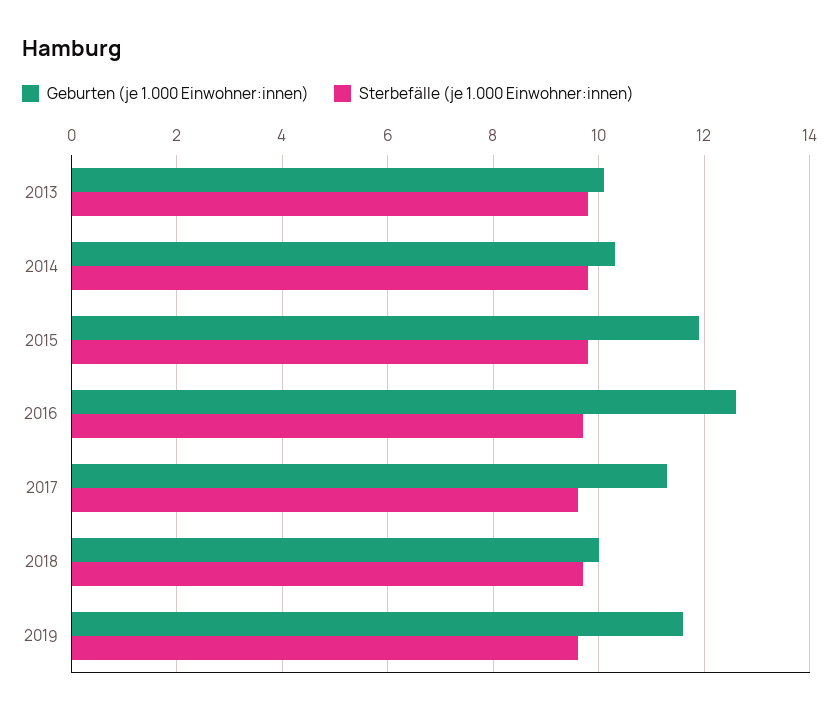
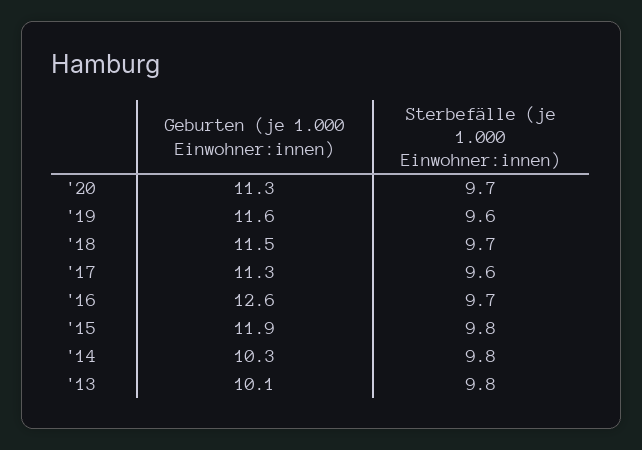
Geburten (je 1.000 Einwohner:innen), 2018: 10 -> 11.5
Geburten (je 1.000 Einwohner:innen), '20: none -> 11.3
Sterbefälle (je 1.000 Einwohner:innen), '20: none -> 9.7

